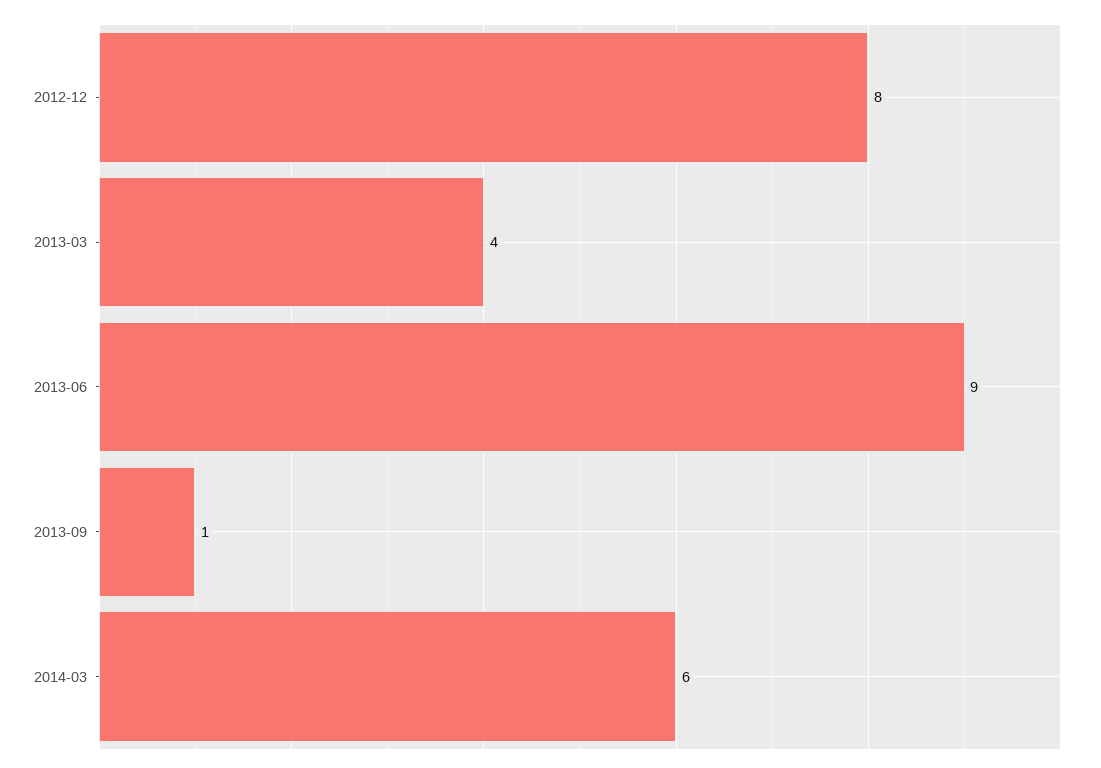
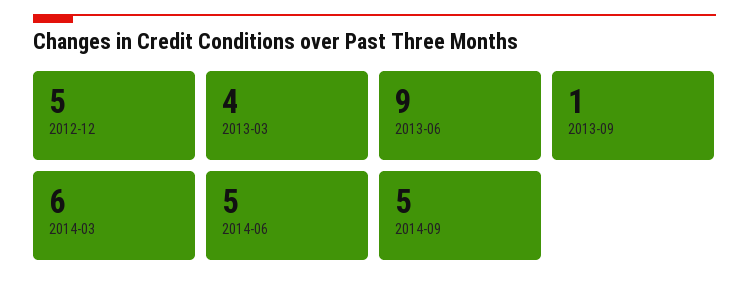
2012-12: 8 -> 5
2014-06: none -> 5
2014-09: none -> 5

